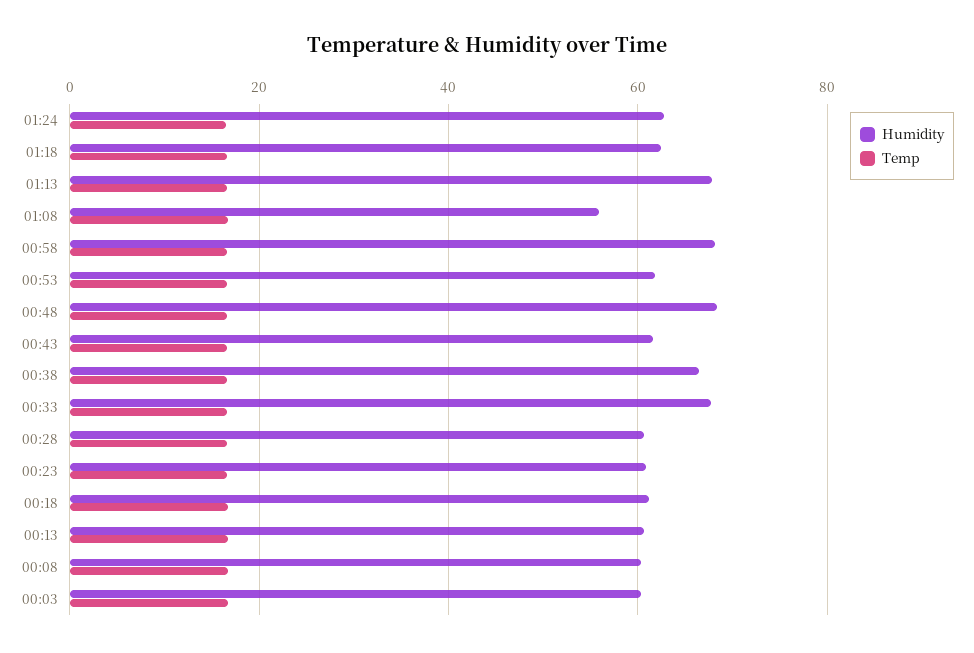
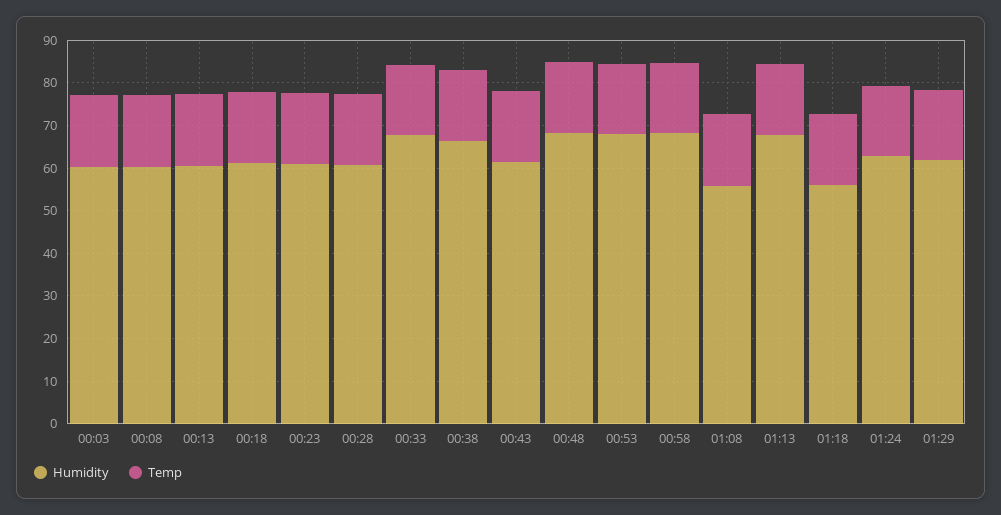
Humidity, 01:18: 62 -> 56
Humidity, 00:53: 62 -> 68
Humidity, 01:29: none -> 62
Temp, 01:29: none -> 16

